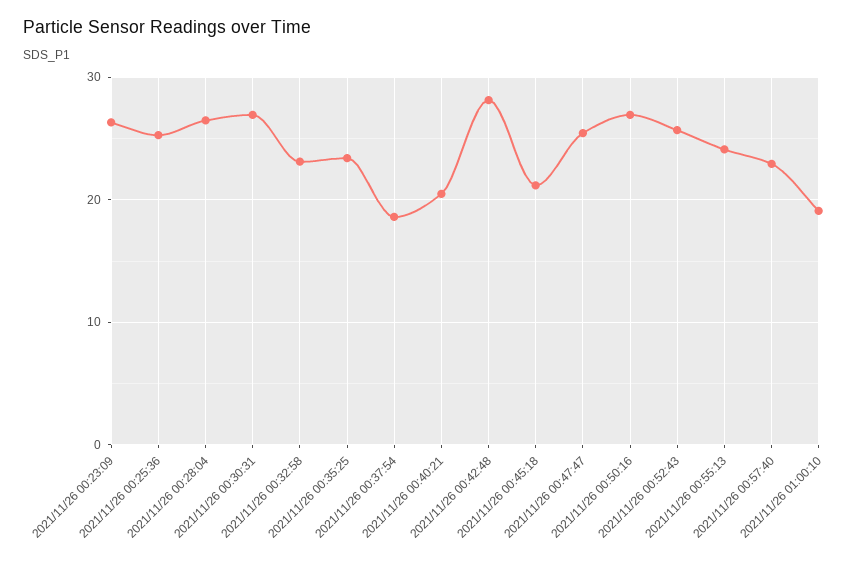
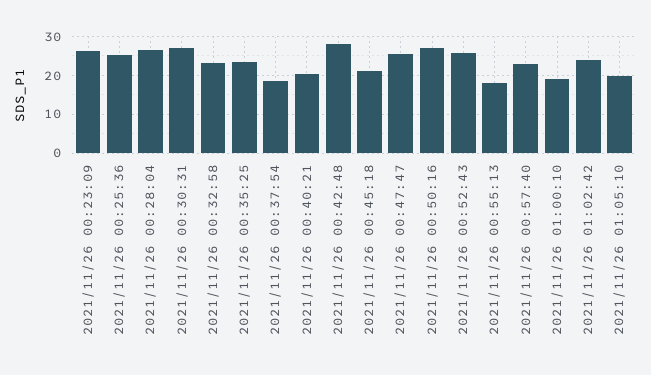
2021/11/26 00:55:13: 24 -> 18
2021/11/26 01:02:42: none -> 24
2021/11/26 01:05:10: none -> 20

